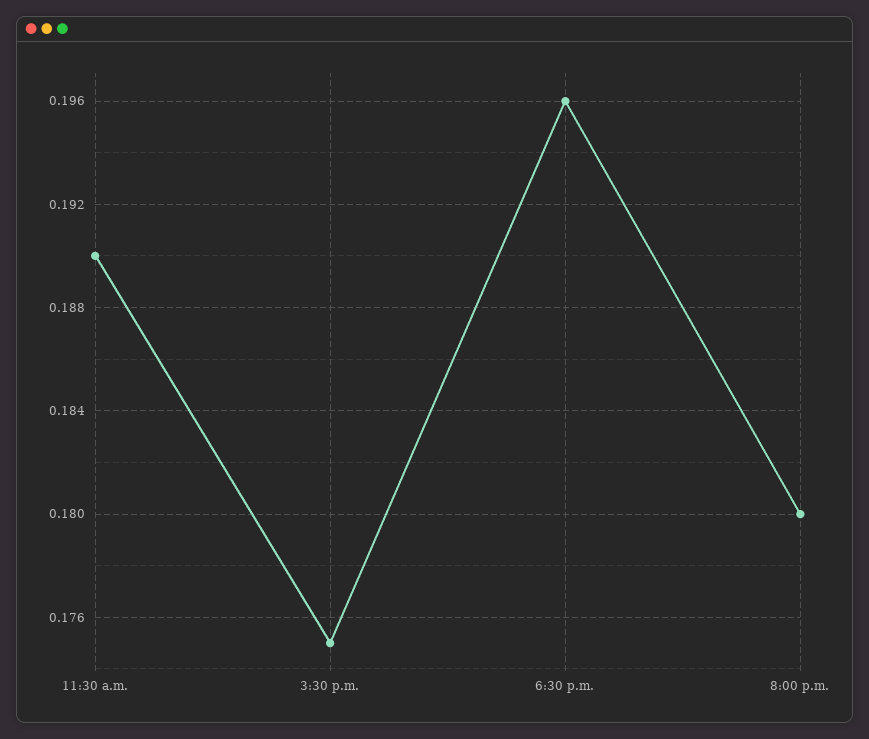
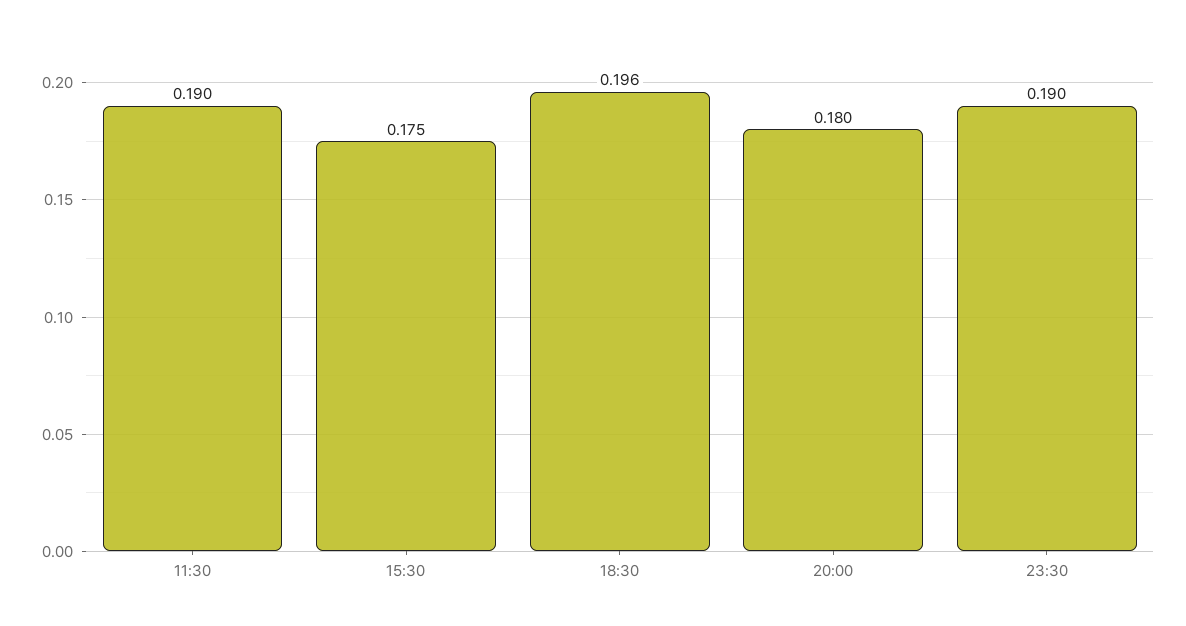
23:30: none -> 0.19

